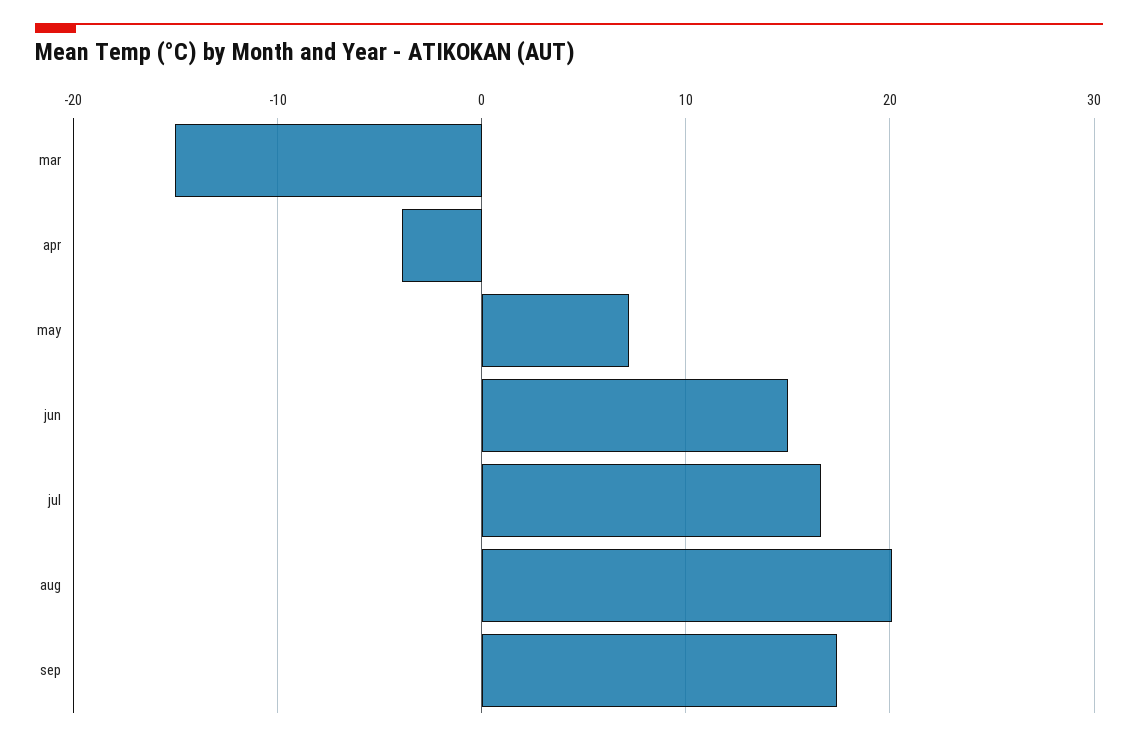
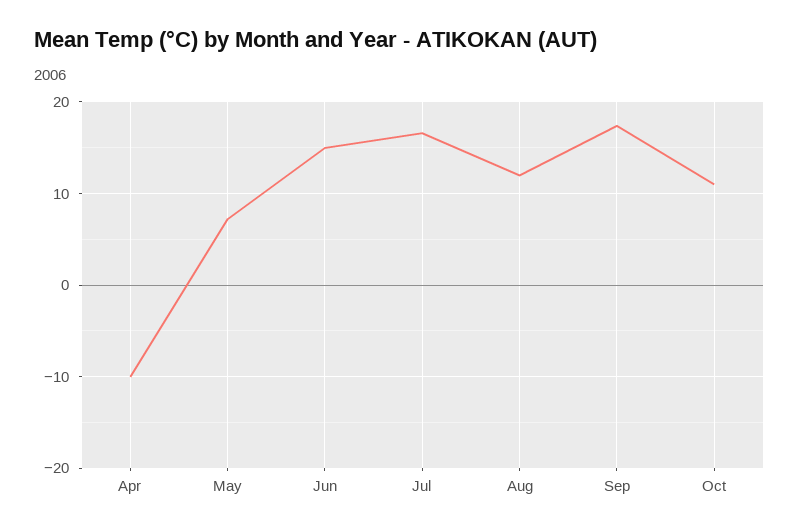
mar: -15 -> none
apr: -4 -> -10
aug: 20 -> 12
Oct: none -> 11

